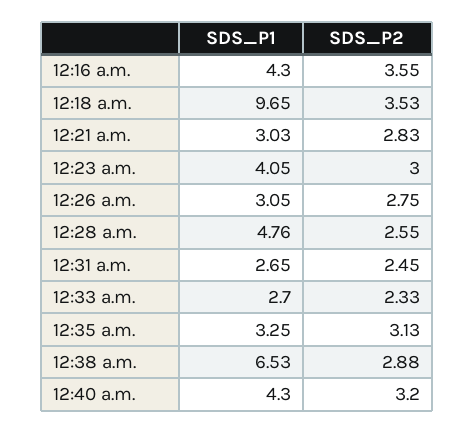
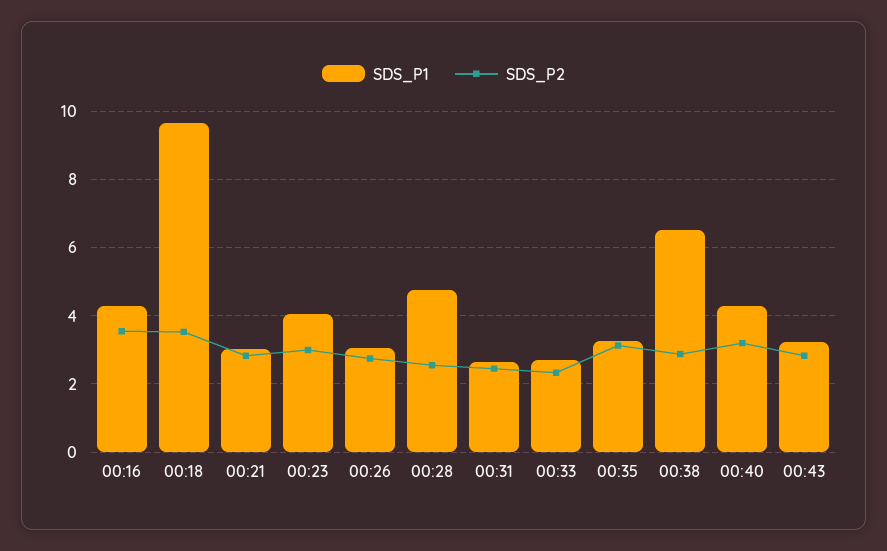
SDS_P1, 00:43: none -> 3.2
SDS_P2, 00:43: none -> 2.8

